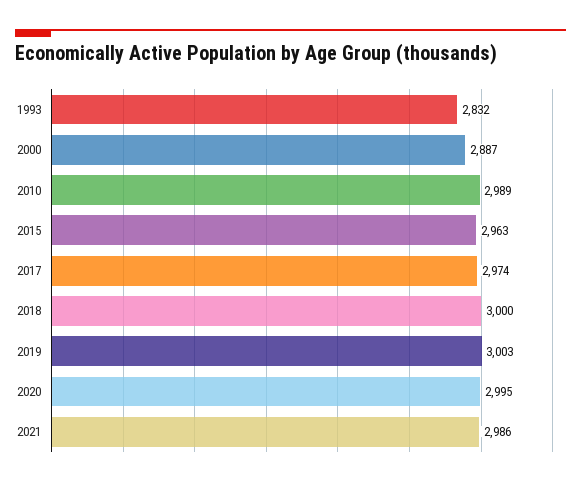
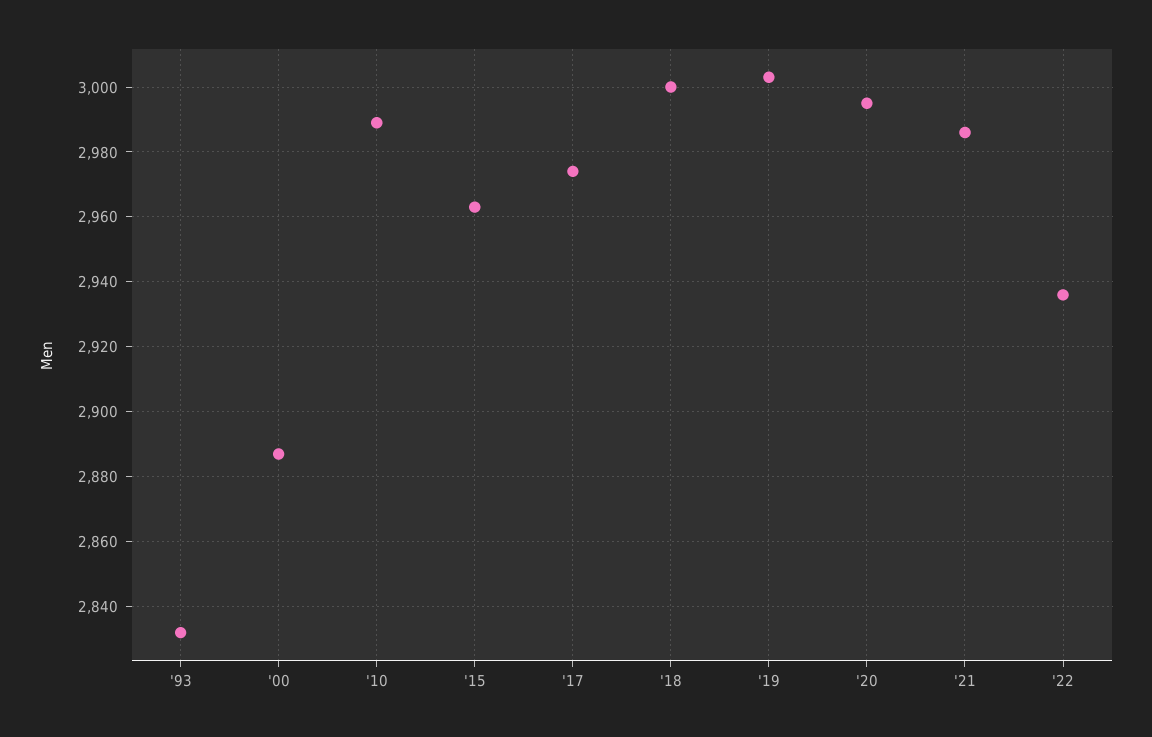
'22: none -> 2935

